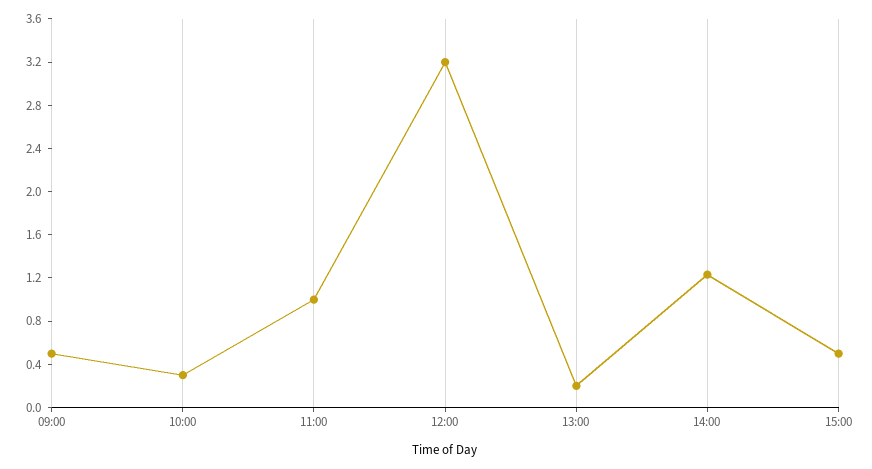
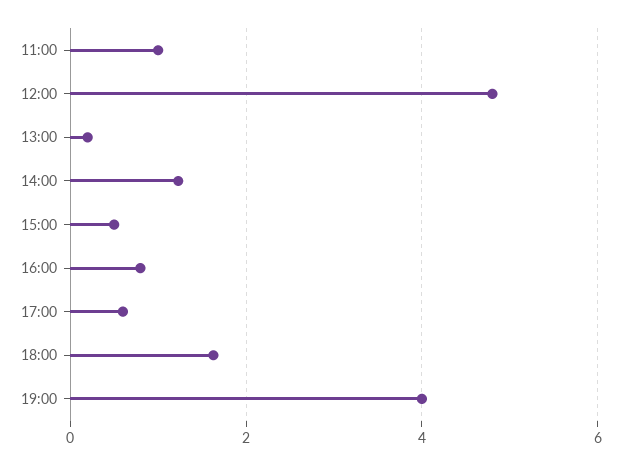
09:00: 0.5 -> none
10:00: 0.3 -> none
12:00: 3.2 -> 4.8
16:00: none -> 0.8
17:00: none -> 0.6
18:00: none -> 1.6
19:00: none -> 4

